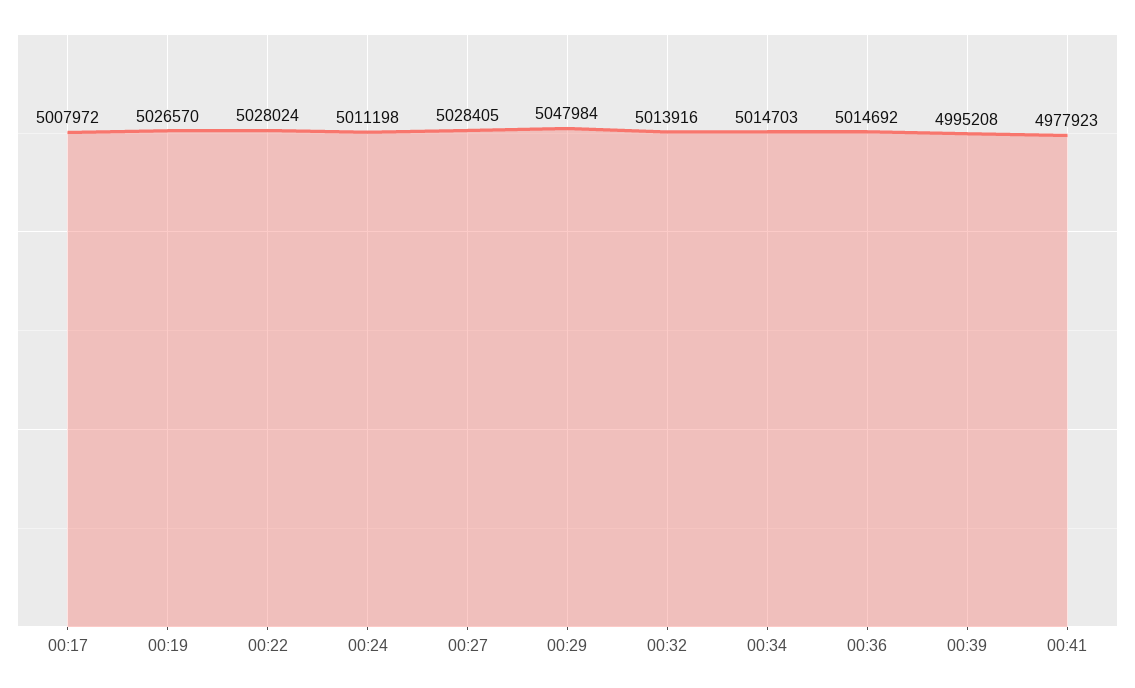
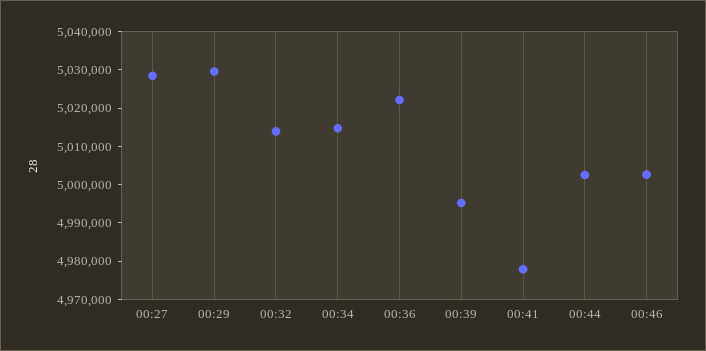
00:17: 5007972 -> none
00:19: 5026570 -> none
00:22: 5028024 -> none
00:24: 5011198 -> none
00:29: 5047984 -> 5030000
00:36: 5014692 -> 5022500
00:44: none -> 5002500
00:46: none -> 5002500

